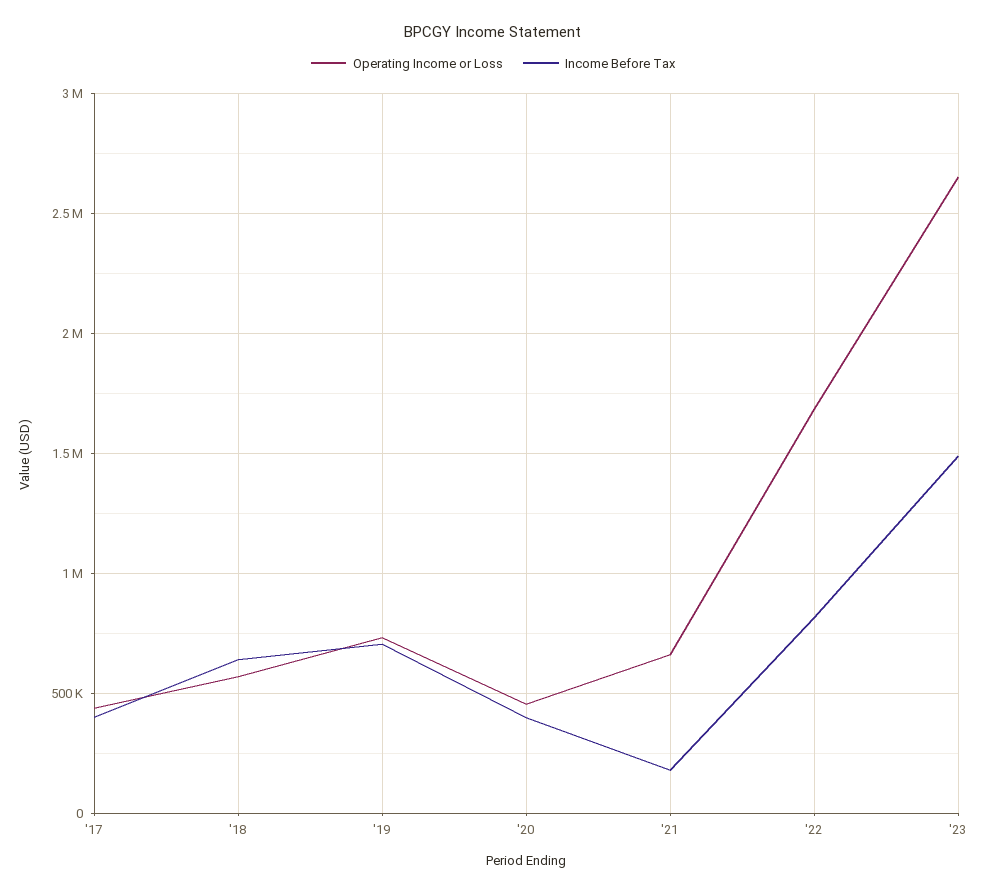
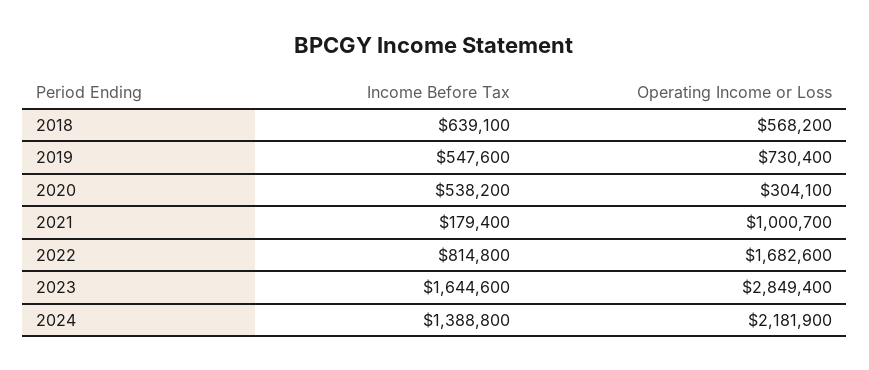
Operating Income or Loss, '17: 450000 -> none
Income Before Tax, '17: 400000 -> none
Income Before Tax, '19: 700000 -> 547600
Operating Income or Loss, '20: 450000 -> 304100
Income Before Tax, '20: 400000 -> 538200
Operating Income or Loss, '21: 650000 -> 1000700
Operating Income or Loss, '23: 2650000 -> 2849400
Income Before Tax, '23: 1500000 -> 1644600
Income Before Tax, 2024: none -> 1388800
Operating Income or Loss, 2024: none -> 2181900

